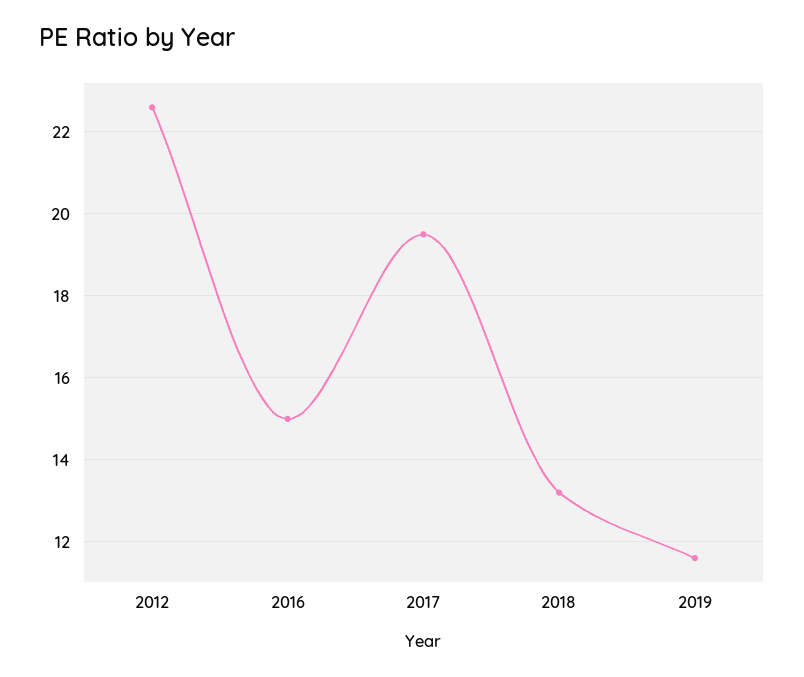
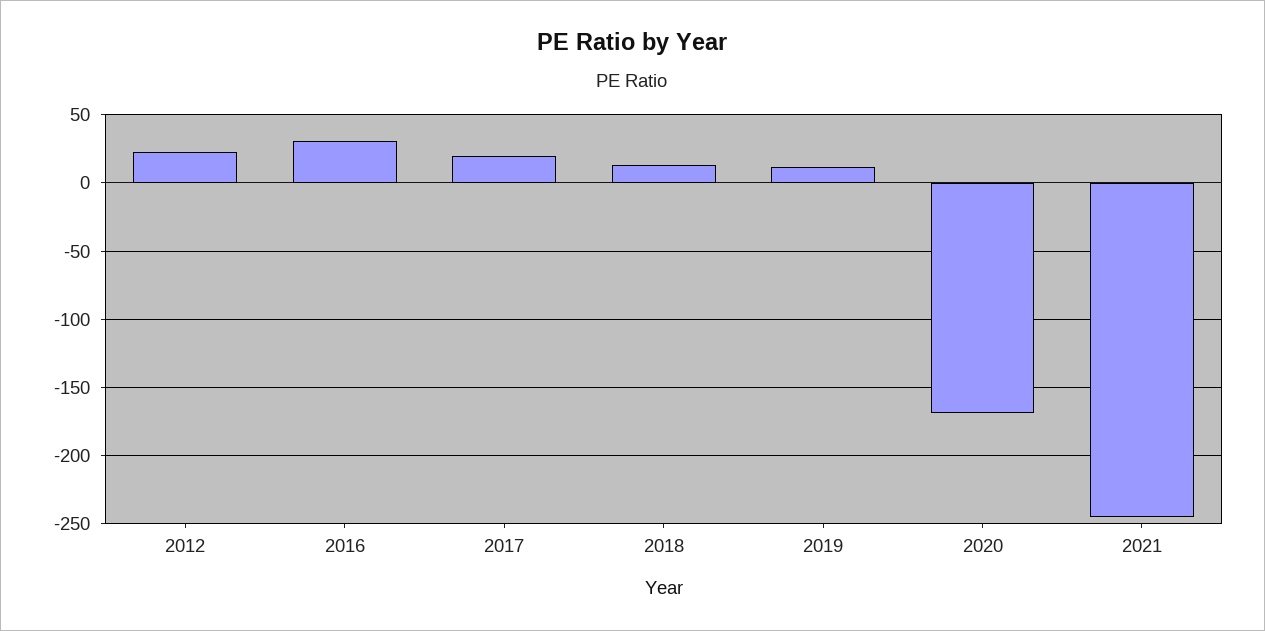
2016: 15 -> 30
2020: none -> -170
2021: none -> -245

